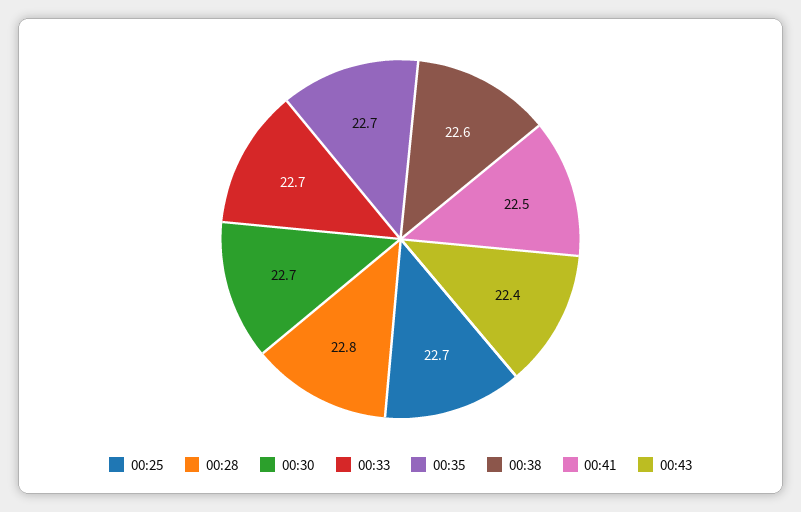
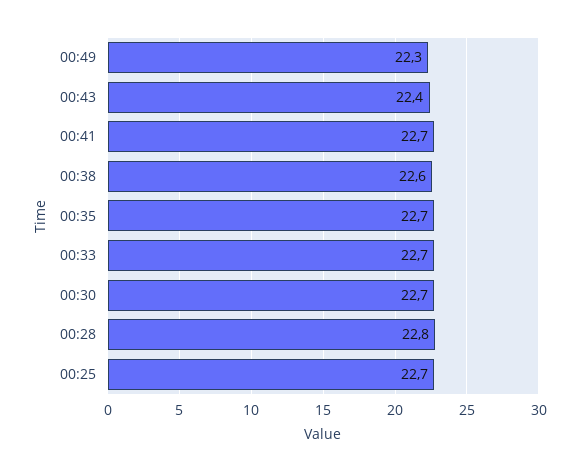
00:41: 22.5 -> 22.7
00:49: none -> 22.3

